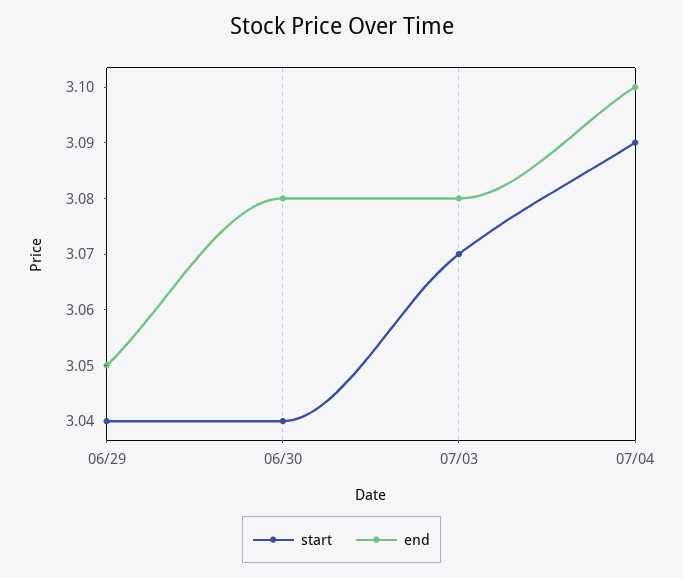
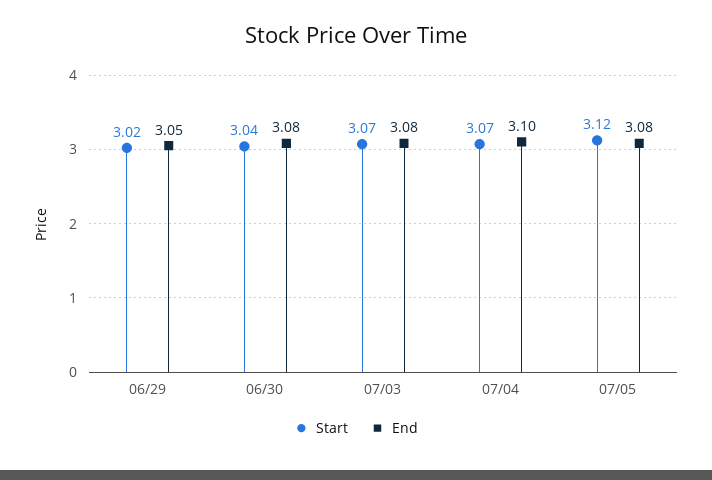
start, 06/29: 3.04 -> 3.02
start, 07/04: 3.09 -> 3.07
start, 07/05: none -> 3.12
end, 07/05: none -> 3.08

